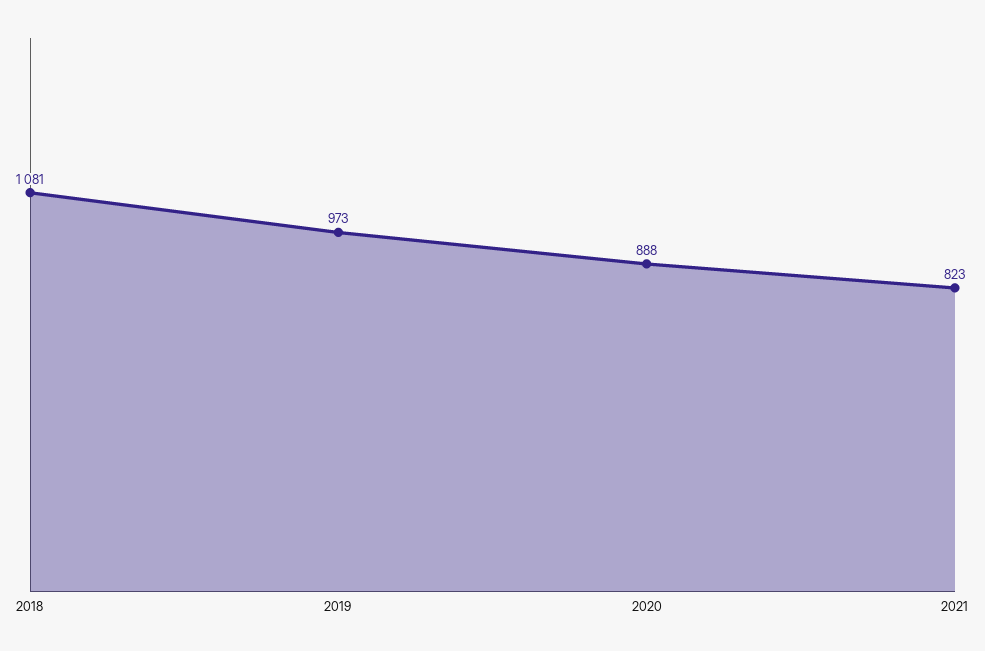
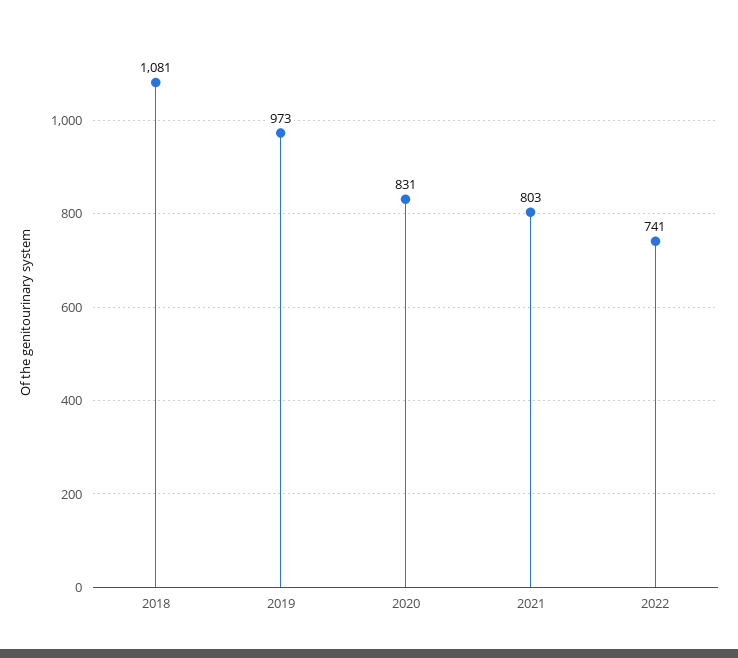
2020: 888 -> 831
2021: 823 -> 803
2022: none -> 741

